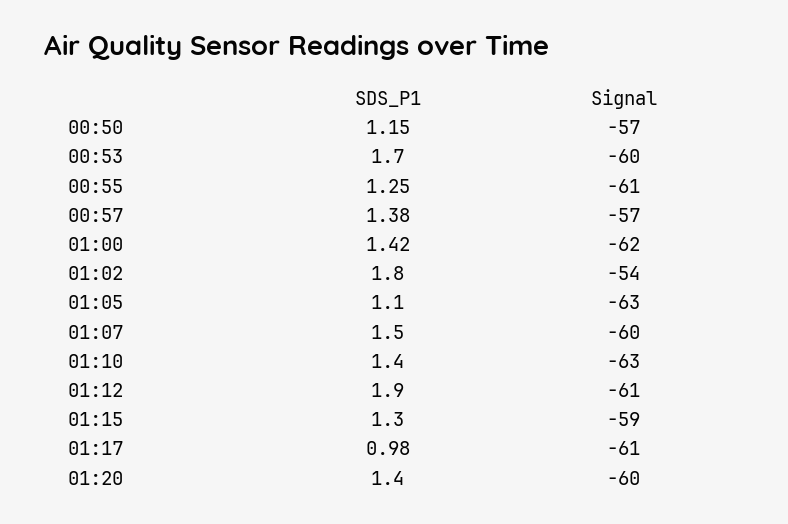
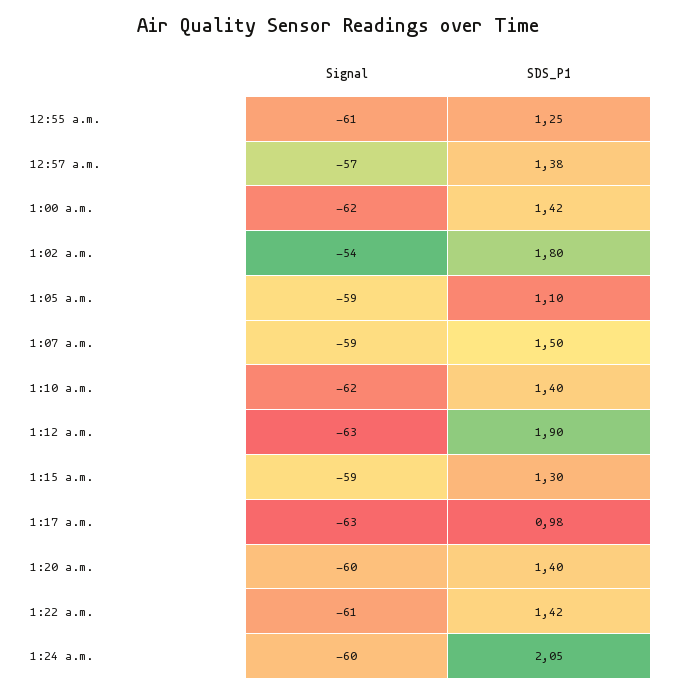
SDS_P1, 00:50: 1.15 -> none
Signal, 00:50: -57 -> none
SDS_P1, 00:53: 1.7 -> none
Signal, 00:53: -60 -> none
Signal, 01:05: -63 -> -59
Signal, 01:07: -60 -> -59
Signal, 01:10: -63 -> -62
Signal, 01:12: -61 -> -63
Signal, 01:17: -61 -> -63
Signal, 1:22 a.m.: none -> -61
SDS_P1, 1:22 a.m.: none -> 1.42
Signal, 1:24 a.m.: none -> -60
SDS_P1, 1:24 a.m.: none -> 2.05

